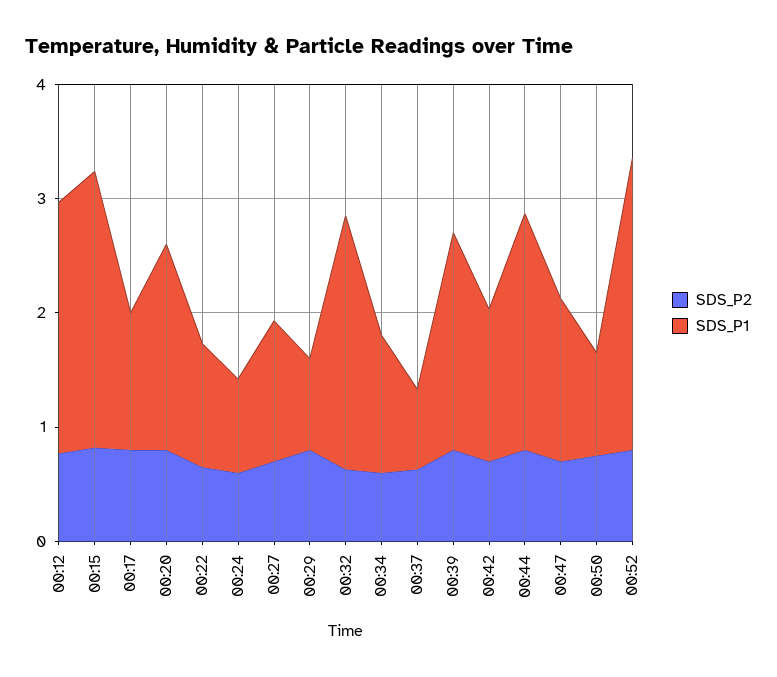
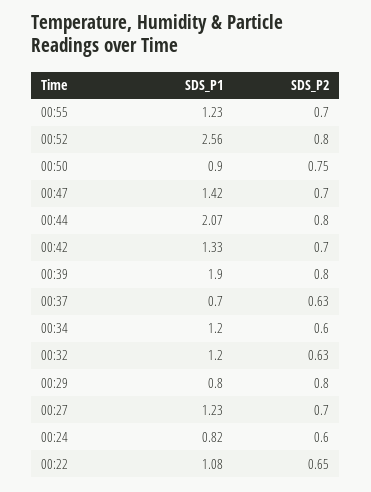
SDS_P2, 00:12: 0.8 -> none
SDS_P1, 00:12: 2.2 -> none
SDS_P2, 00:15: 0.8 -> none
SDS_P1, 00:15: 2.4 -> none
SDS_P2, 00:17: 0.8 -> none
SDS_P1, 00:17: 1.2 -> none
SDS_P2, 00:20: 0.8 -> none
SDS_P1, 00:20: 1.8 -> none
SDS_P1, 00:32: 2.2 -> 1.2
SDS_P1, 00:55: none -> 1.23
SDS_P2, 00:55: none -> 0.7

